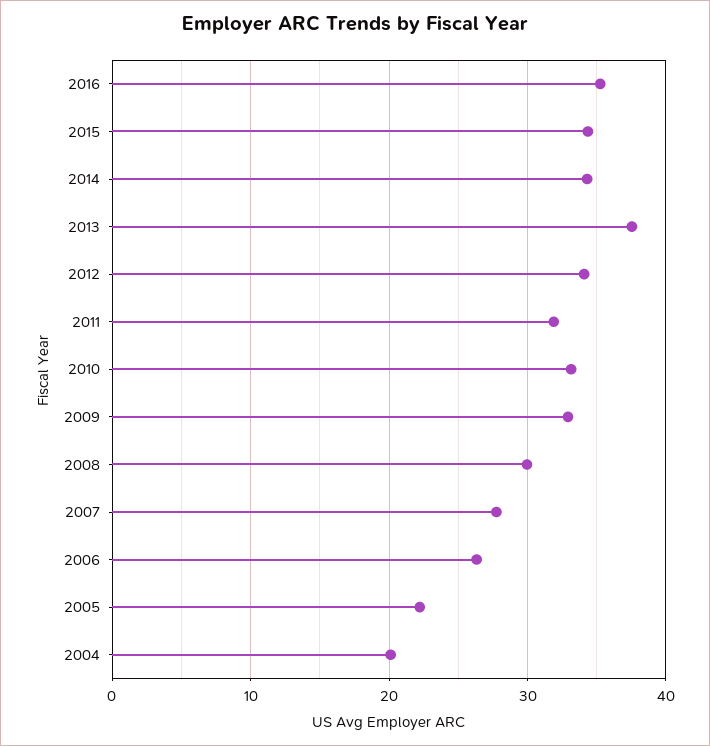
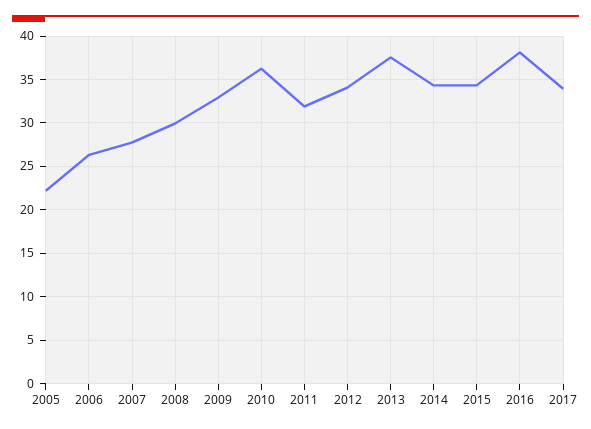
2016: 35 -> 38
2010: 33 -> 36
2004: 20 -> none
2017: none -> 34

